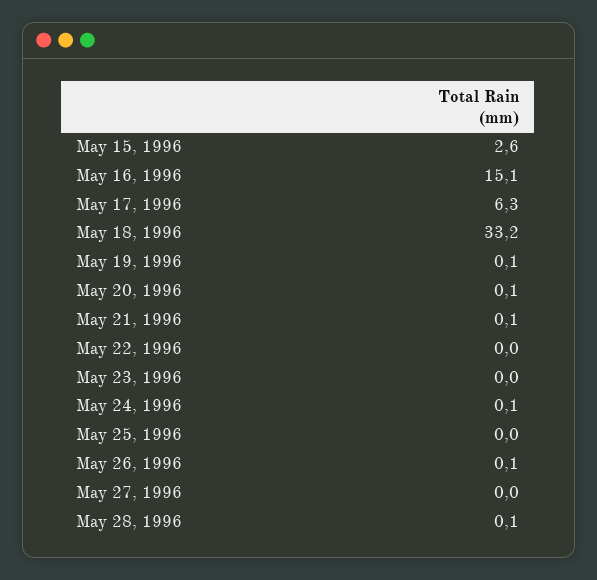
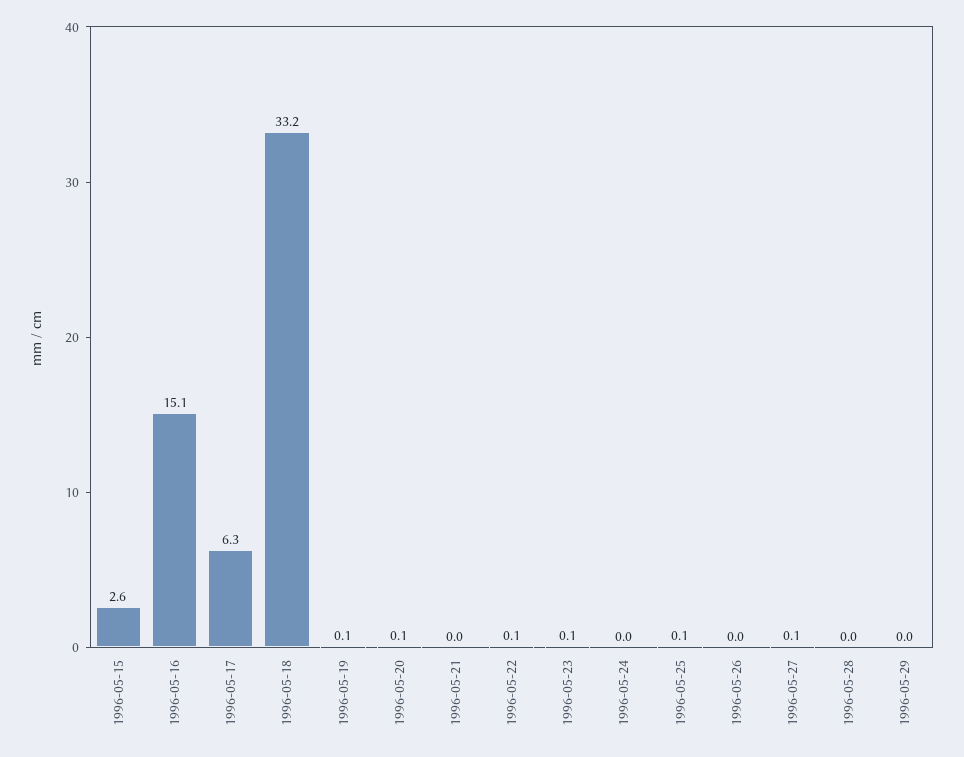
May 21, 1996: 0.1 -> 0
May 22, 1996: 0 -> 0.1
May 23, 1996: 0 -> 0.1
May 24, 1996: 0.1 -> 0
May 25, 1996: 0 -> 0.1
May 26, 1996: 0.1 -> 0
May 27, 1996: 0 -> 0.1
May 28, 1996: 0.1 -> 0
1996-05-29: none -> 0

